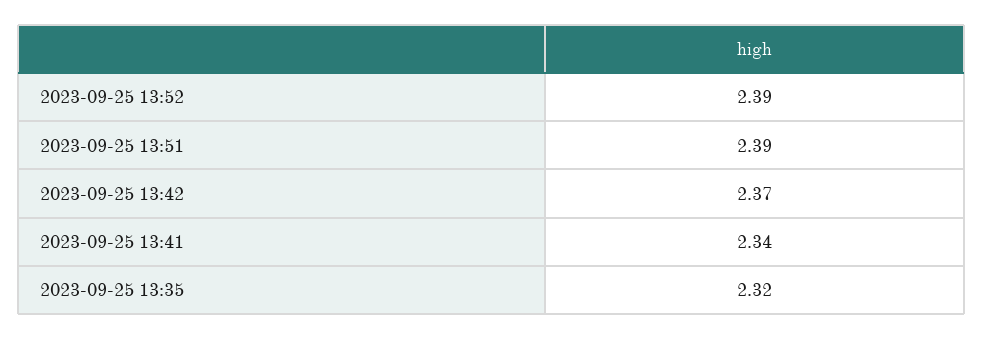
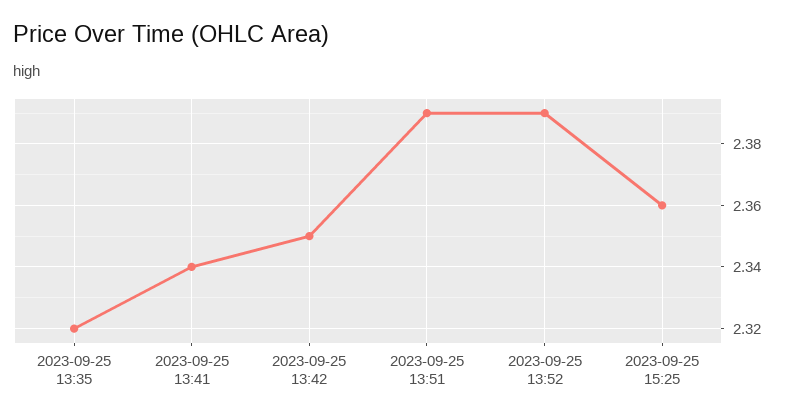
2023-09-25 13:42: 2.37 -> 2.35
2023-09-25 15:25: none -> 2.36

